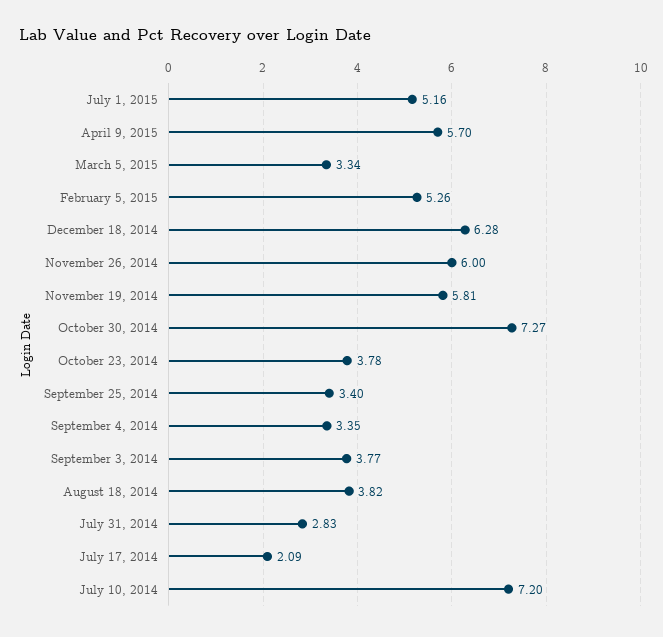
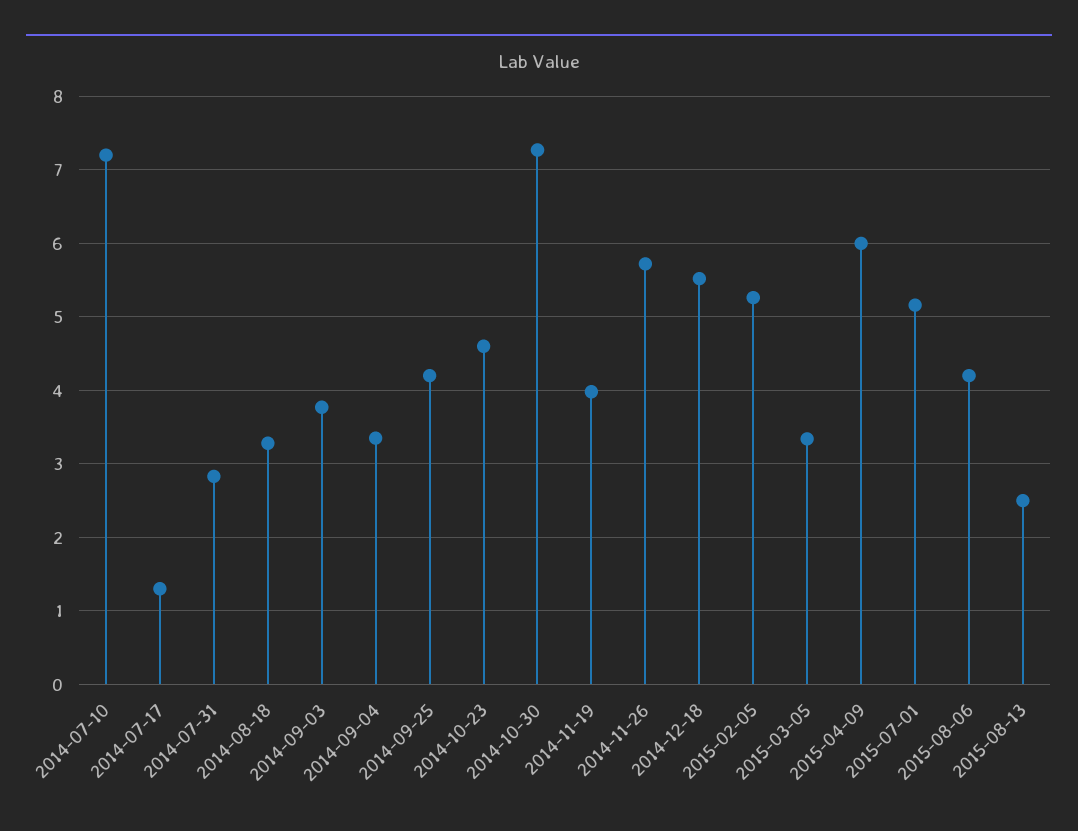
April 9, 2015: 5.7 -> 6
December 18, 2014: 6.28 -> 5.5
November 26, 2014: 6 -> 5.7
November 19, 2014: 5.81 -> 4
October 23, 2014: 3.78 -> 4.6
September 25, 2014: 3.4 -> 4.2
August 18, 2014: 3.82 -> 3.3
July 17, 2014: 2.09 -> 1.3
2015-08-06: none -> 4.2
2015-08-13: none -> 2.5

